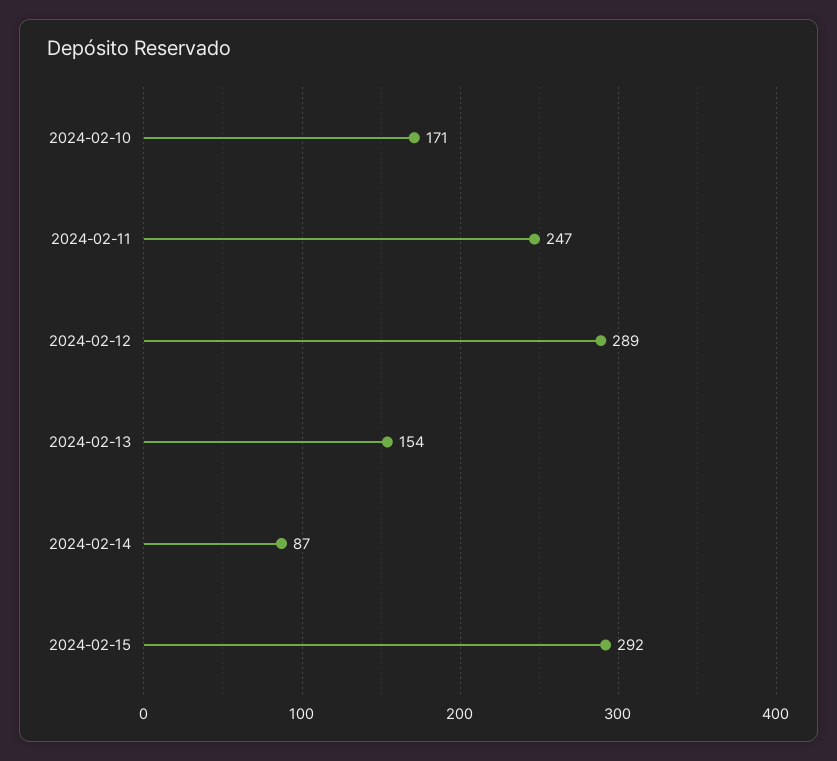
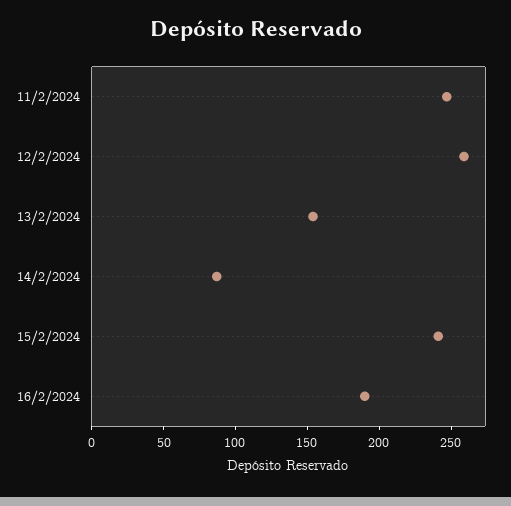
2024-02-10: 171 -> none
2024-02-12: 289 -> 260
2024-02-15: 292 -> 240
16/2/2024: none -> 190

